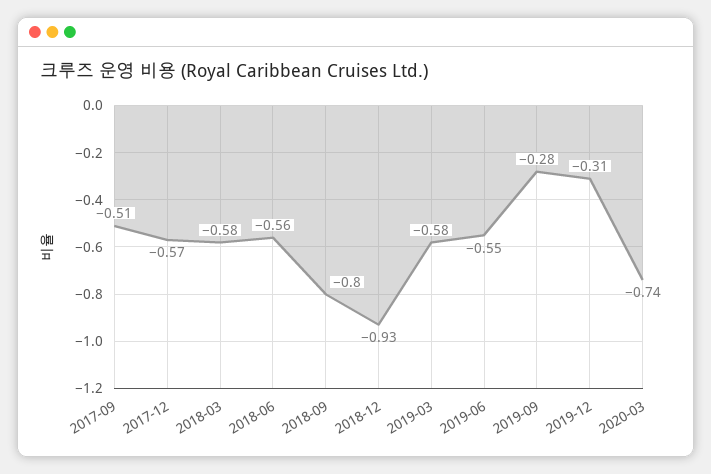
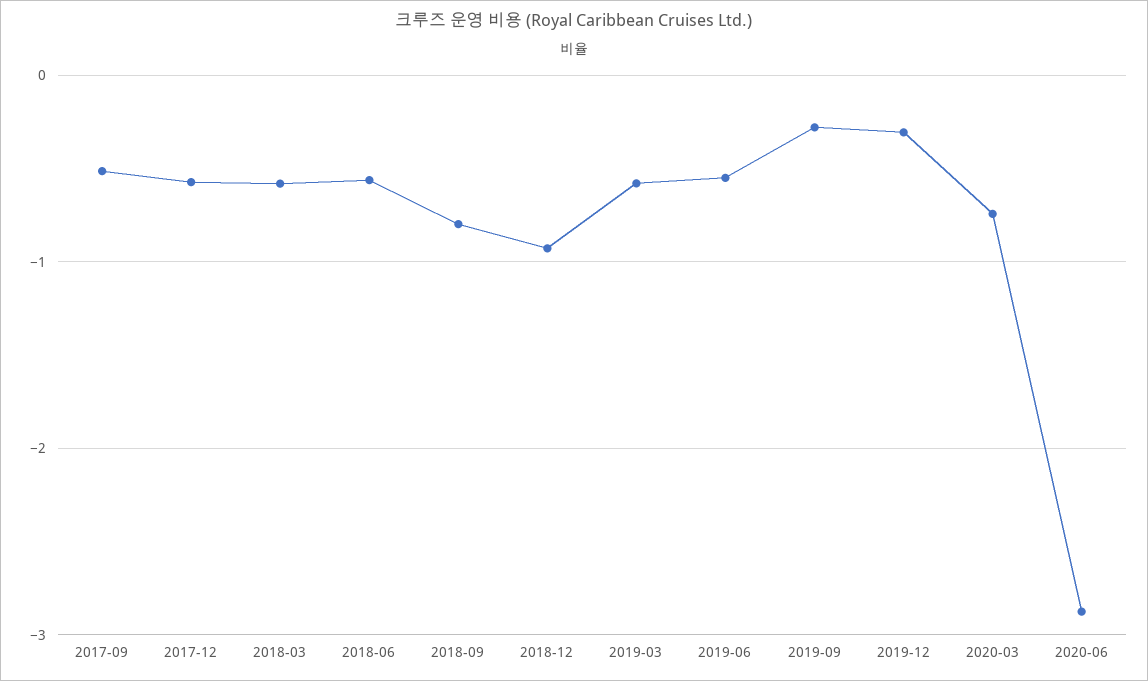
2020-06: none -> -2.9

